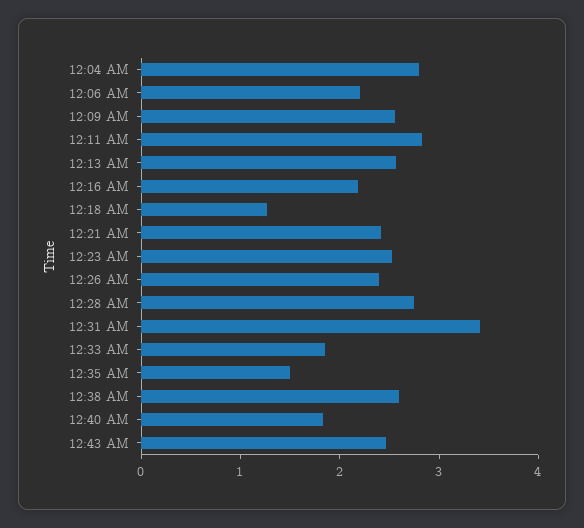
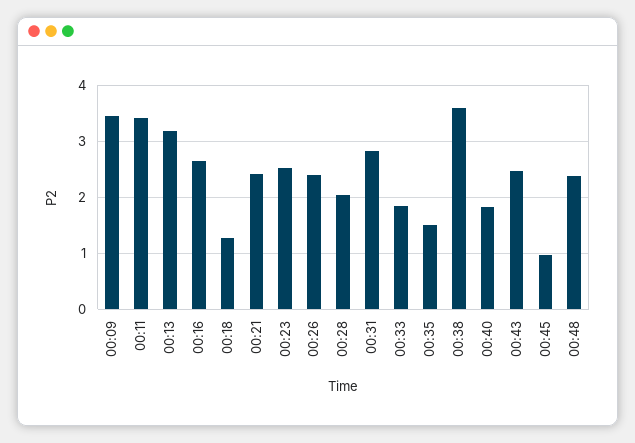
12:04 AM: 2.8 -> none
12:06 AM: 2.2 -> none
12:09 AM: 2.6 -> 3.4
12:11 AM: 2.8 -> 3.4
12:13 AM: 2.6 -> 3.2
12:16 AM: 2.2 -> 2.6
12:28 AM: 2.8 -> 2
12:31 AM: 3.4 -> 2.8
12:38 AM: 2.6 -> 3.6
00:45: none -> 1
00:48: none -> 2.4

